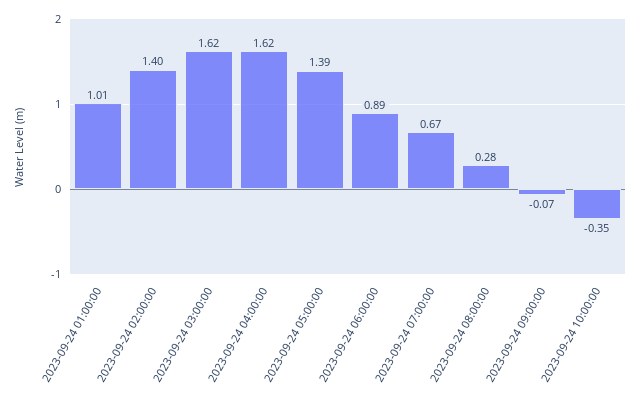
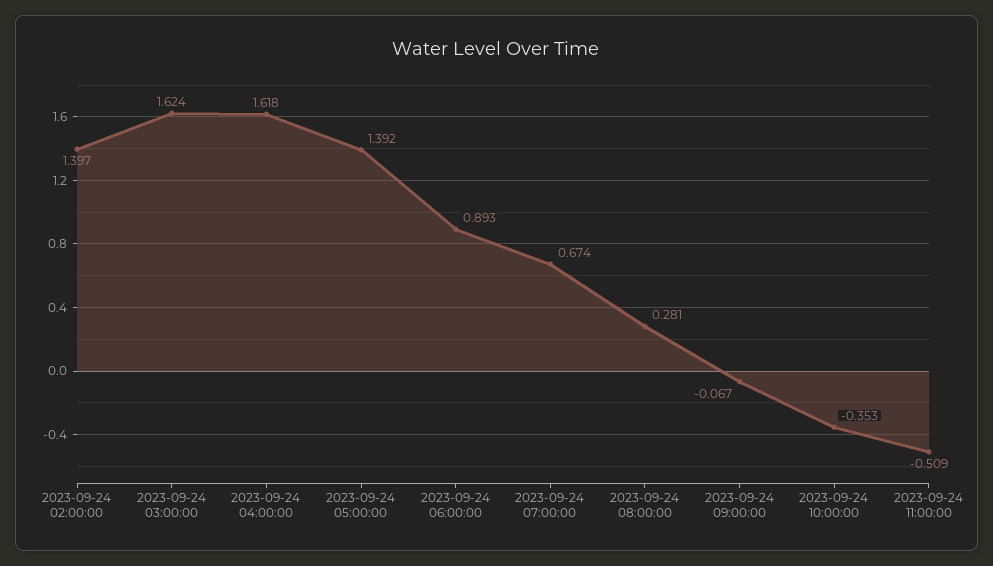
2023-09-24 01:00:00: 1.01 -> none
2023-09-24 11:00:00: none -> -0.509

